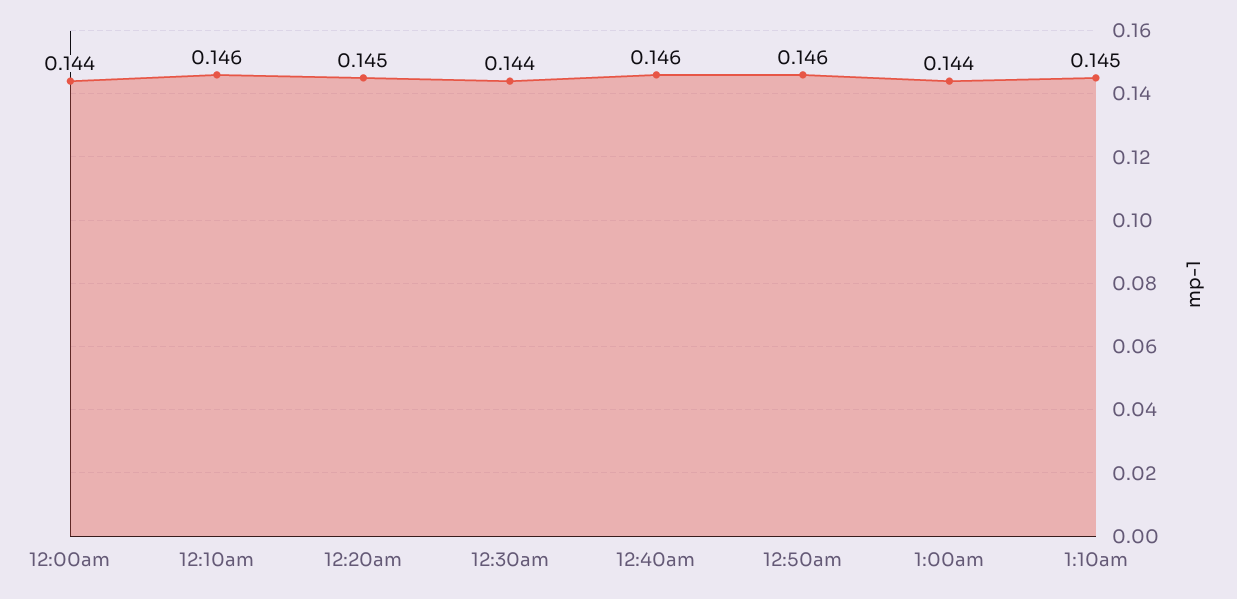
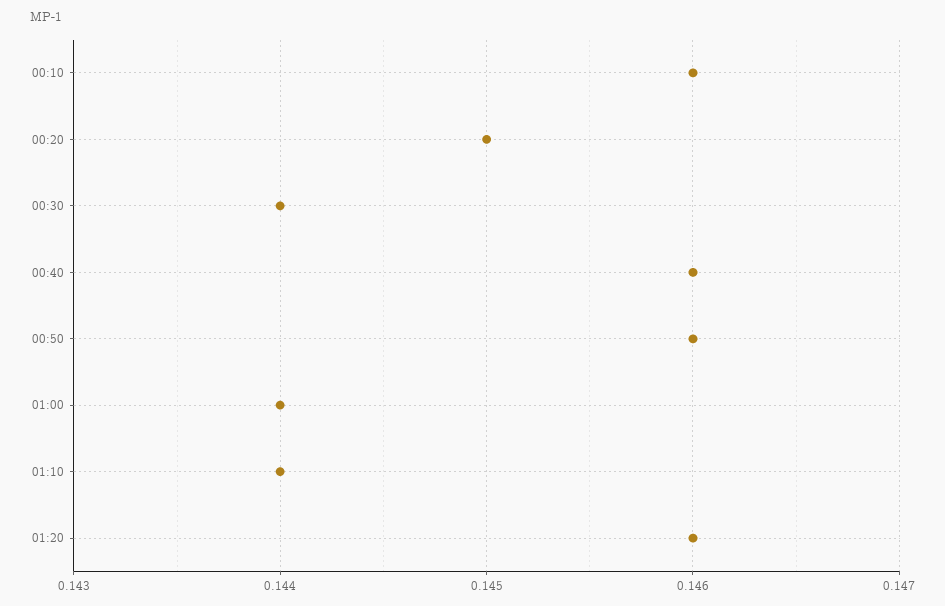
12:00am: 0.144 -> none
1:10am: 0.145 -> 0.144
01:20: none -> 0.146

